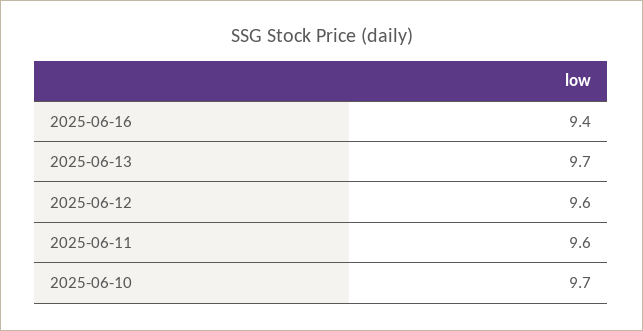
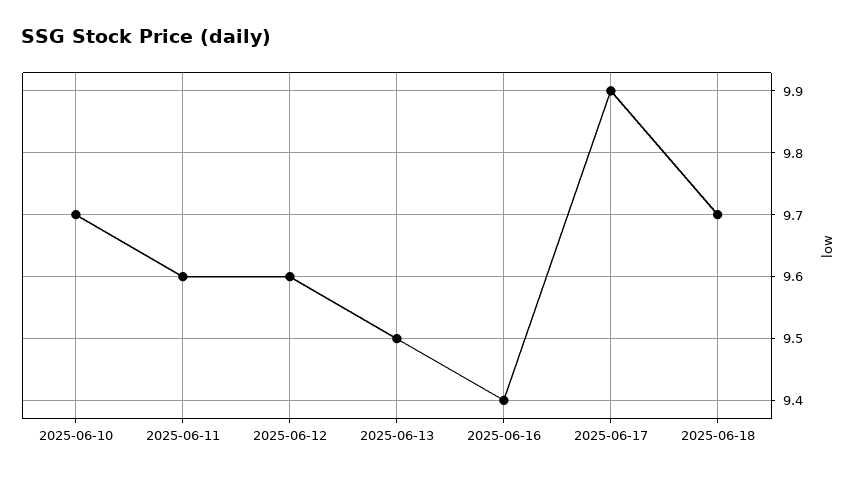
2025-06-13: 9.7 -> 9.5
2025-06-17: none -> 9.9
2025-06-18: none -> 9.7

